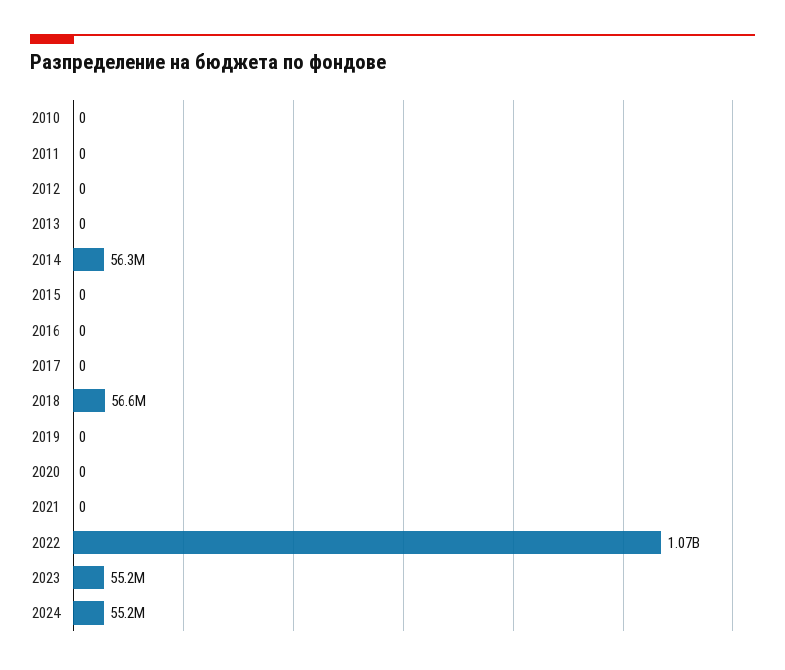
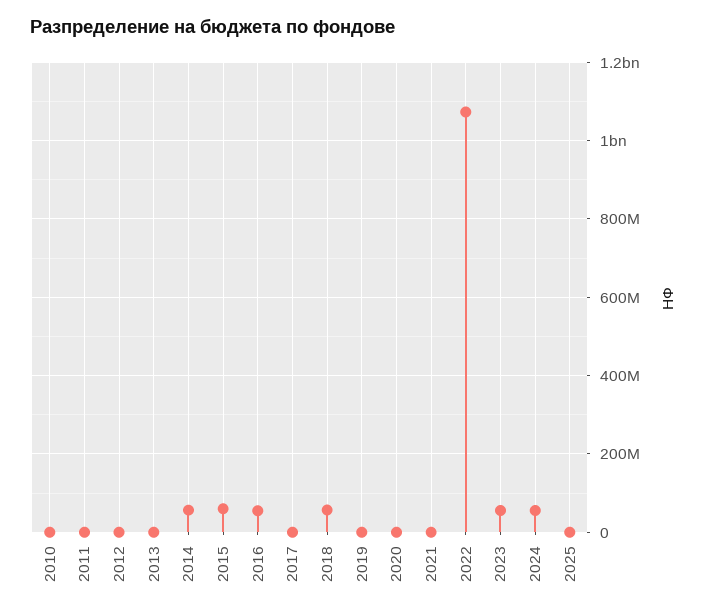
2015: 0 -> 60000000
2016: 0 -> 60000000
2025: none -> 0

